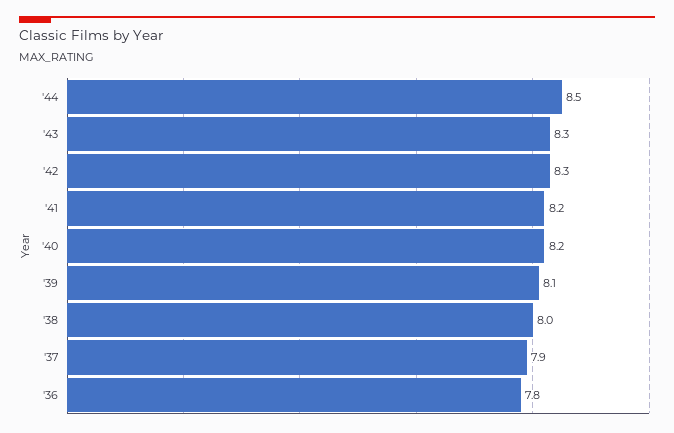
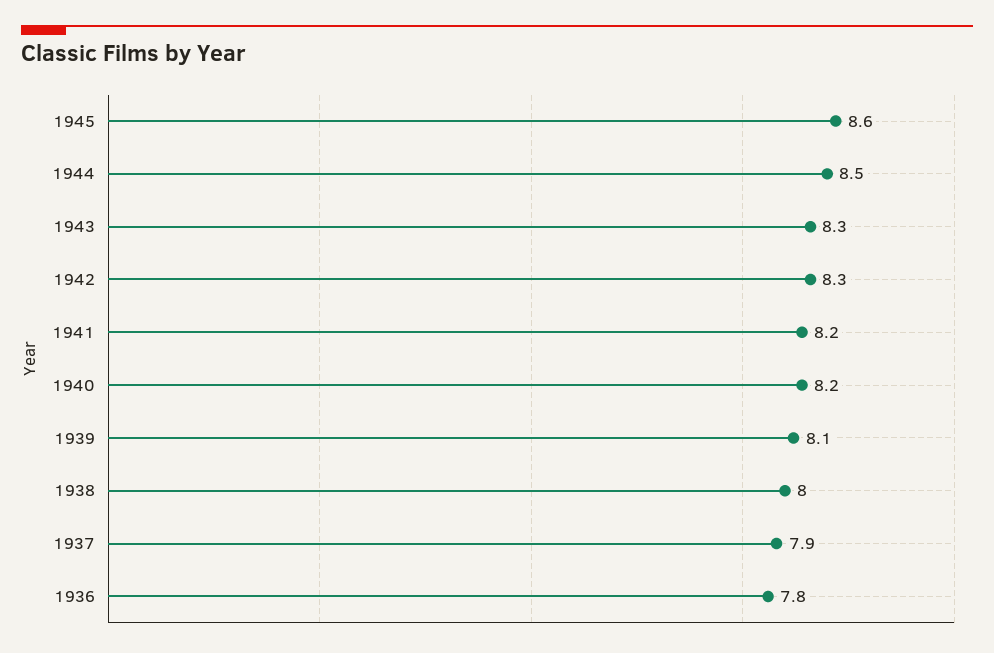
1945: none -> 8.6

